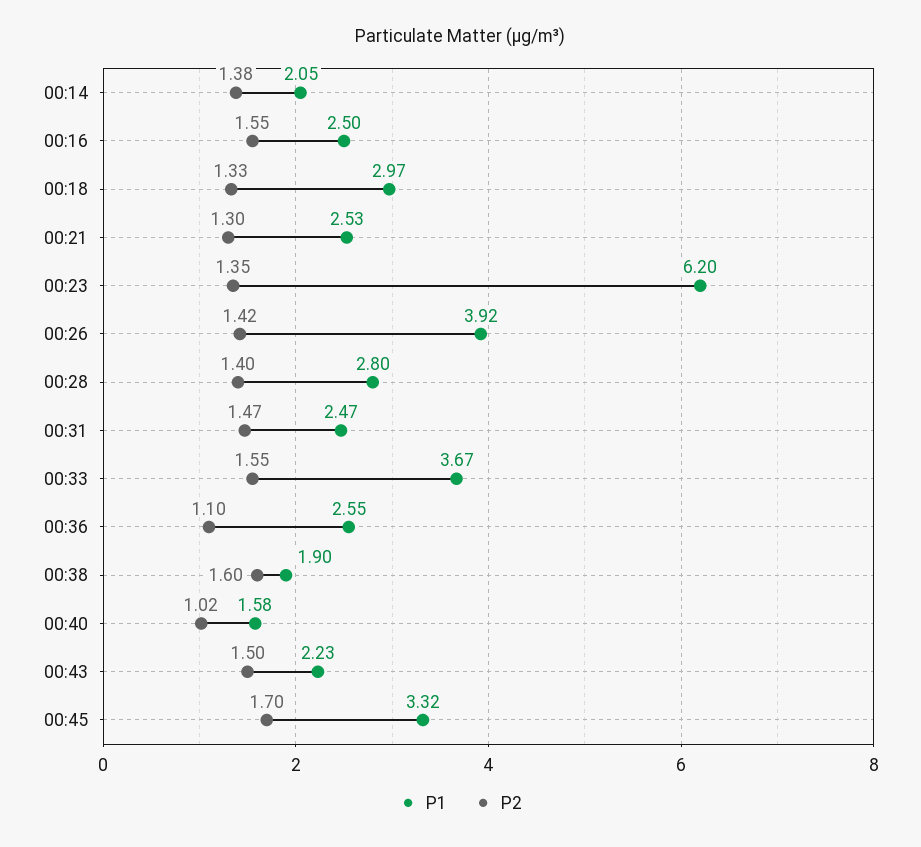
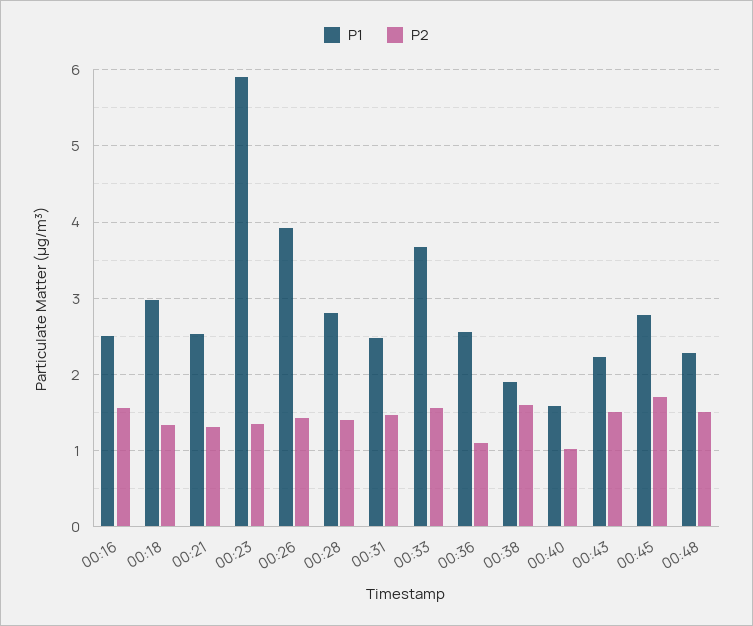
P1, 00:14: 2.05 -> none
P2, 00:14: 1.38 -> none
P1, 00:23: 6.2 -> 5.9
P1, 00:45: 3.32 -> 2.8
P1, 00:48: none -> 2.3
P2, 00:48: none -> 1.5

